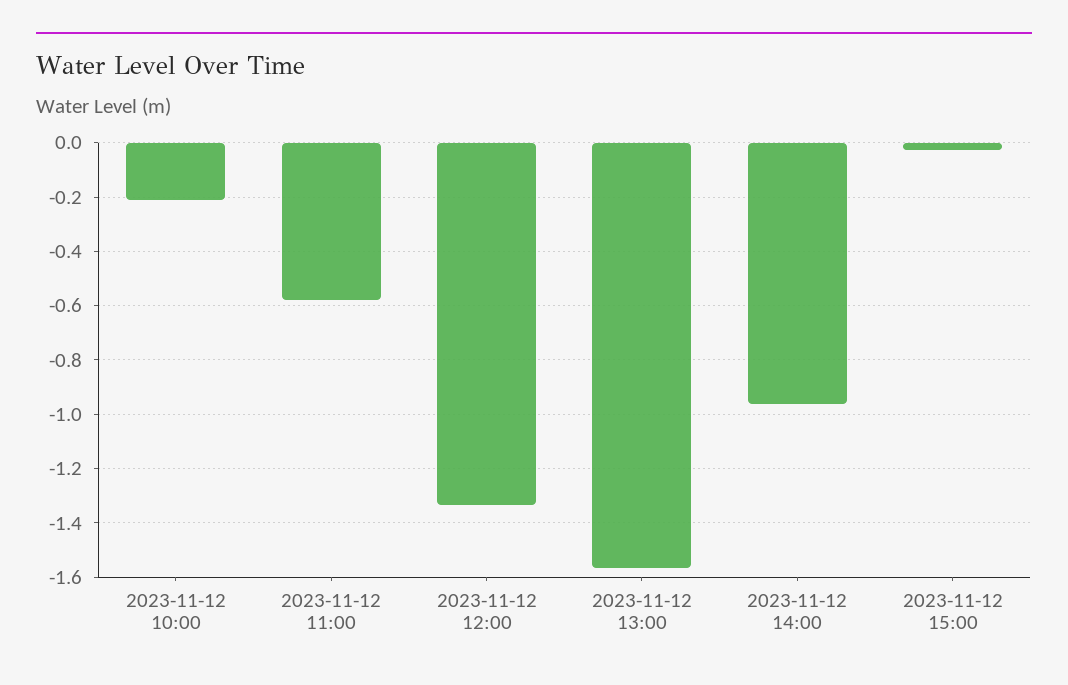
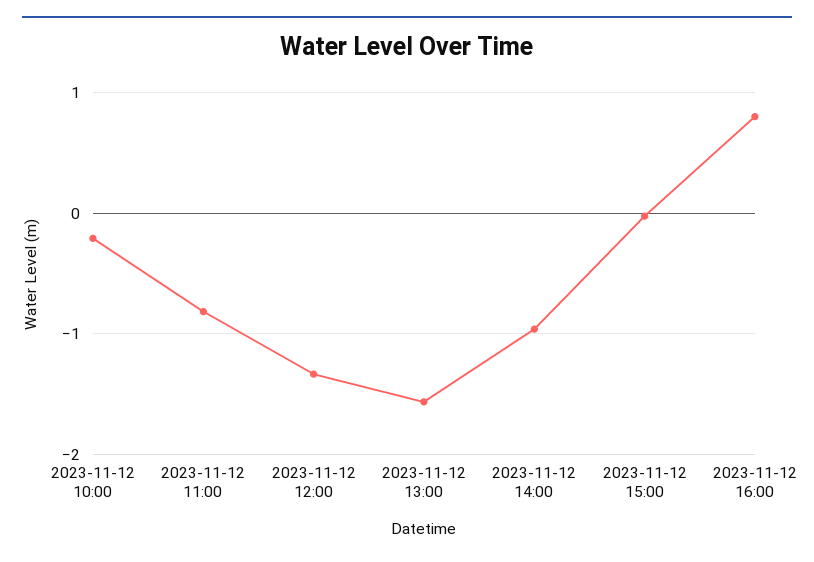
2023-11-12 11:00: -0.575 -> -0.8
2023-11-12 16:00: none -> 0.8

